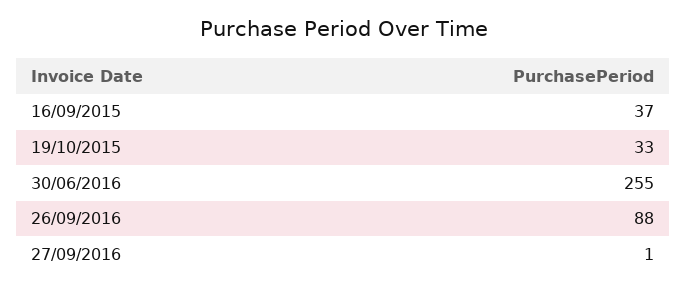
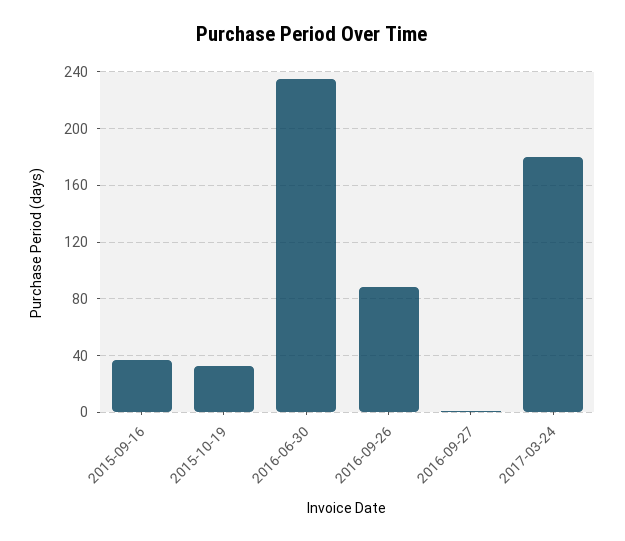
30/06/2016: 255 -> 235
2017-03-24: none -> 180

